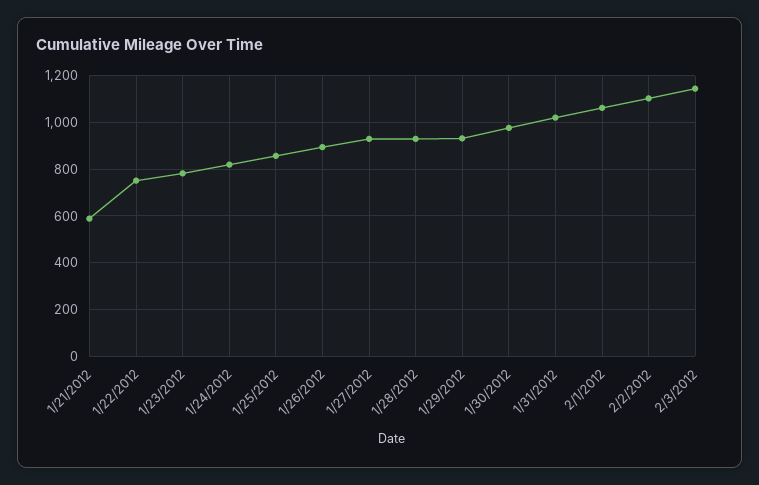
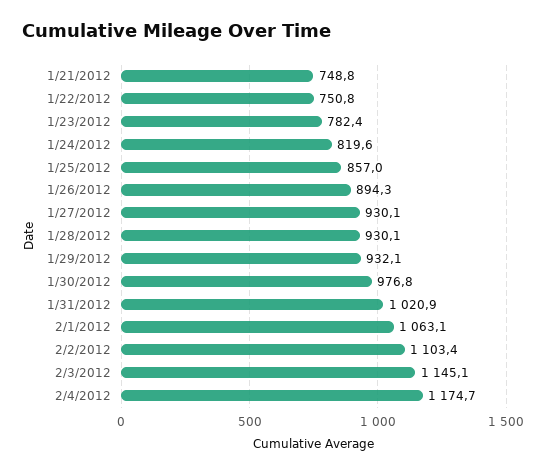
1/21/2012: 600 -> 748.8
2/4/2012: none -> 1174.7

